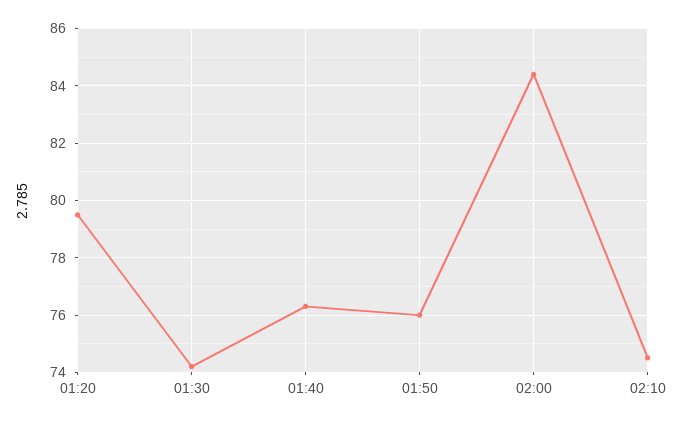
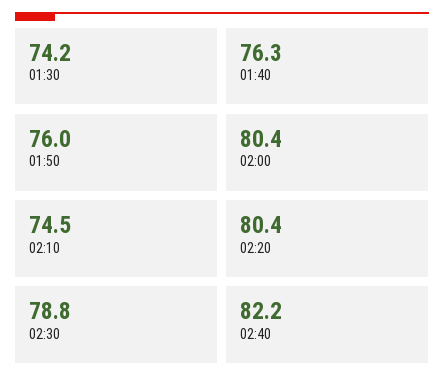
01:20: 79.5 -> none
02:00: 84.5 -> 80.4
02:20: none -> 80.4
02:30: none -> 78.8
02:40: none -> 82.2

